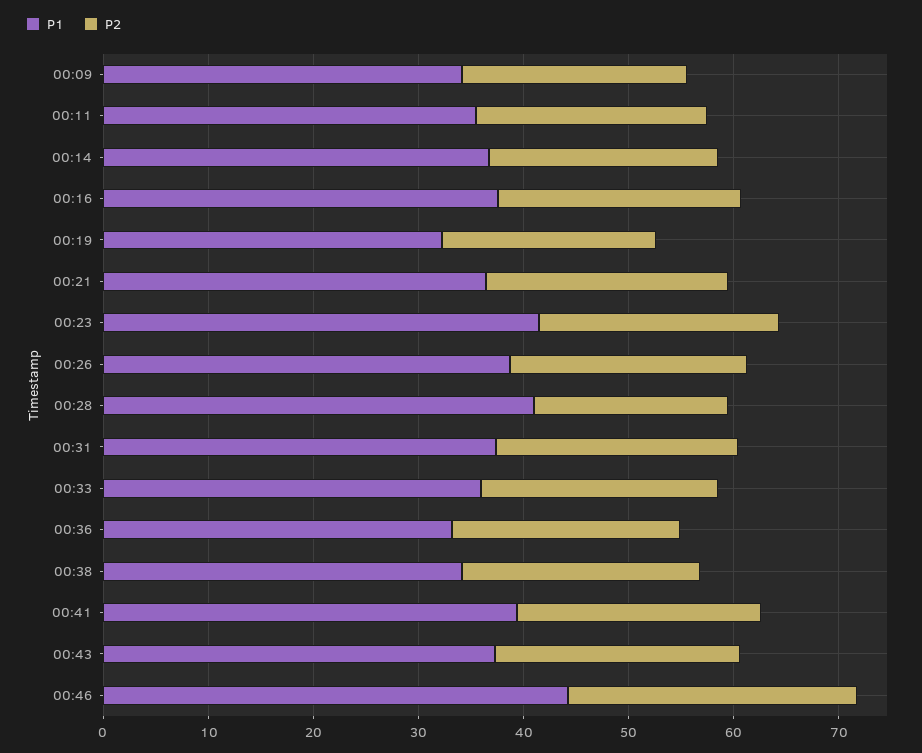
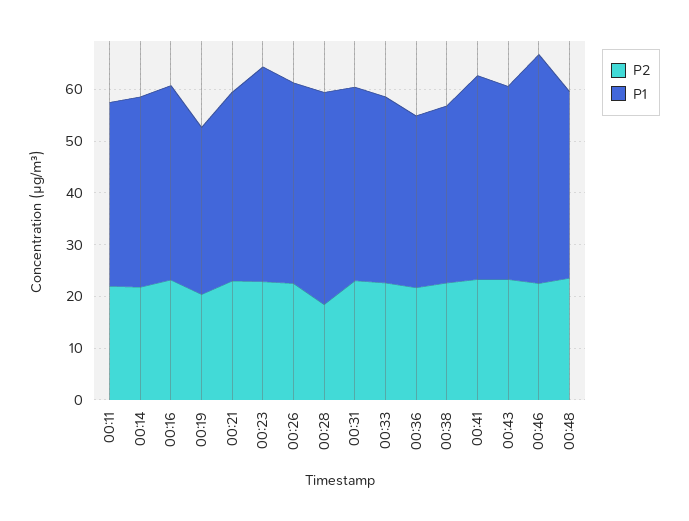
P1, 00:09: 34 -> none
P2, 00:09: 22 -> none
P2, 00:46: 28 -> 22
P2, 00:48: none -> 24
P1, 00:48: none -> 36

